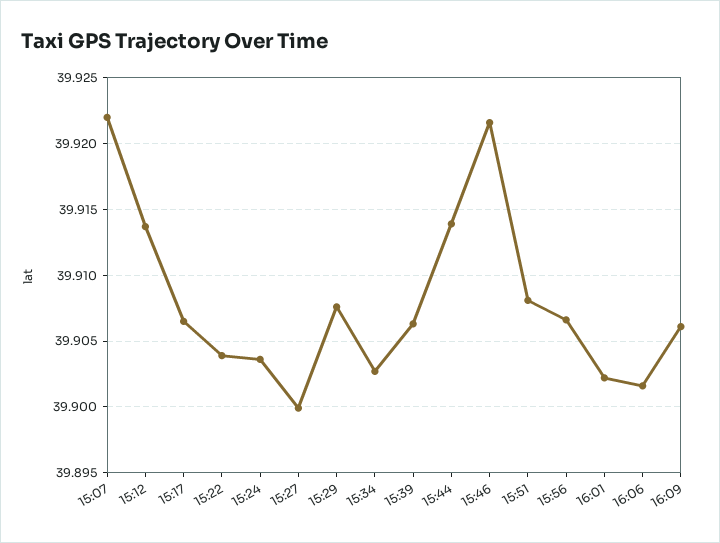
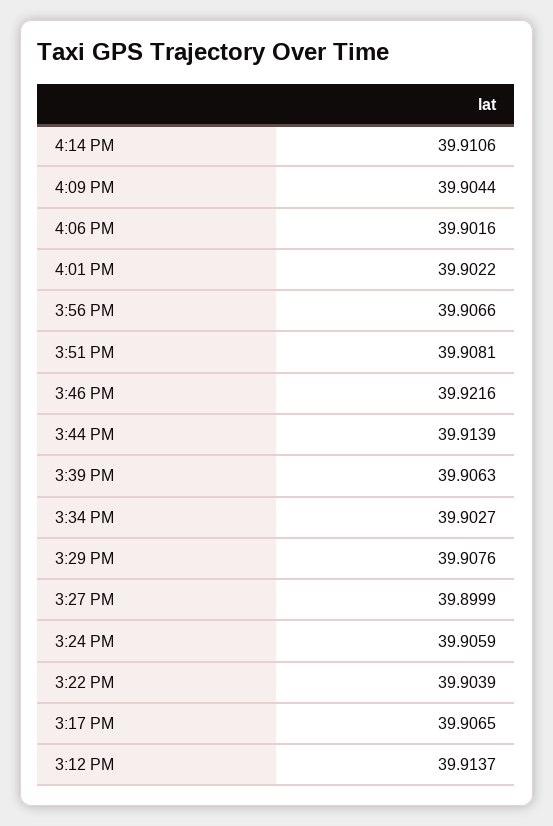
15:07: 39.922 -> none
15:24: 39.9035 -> 39.9059
16:09: 39.906 -> 39.9044
4:14 PM: none -> 39.9106

